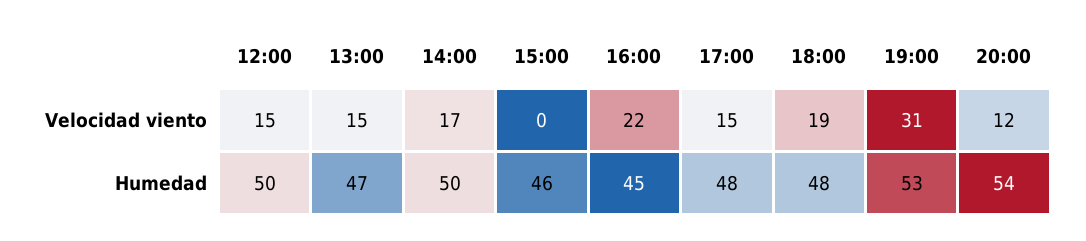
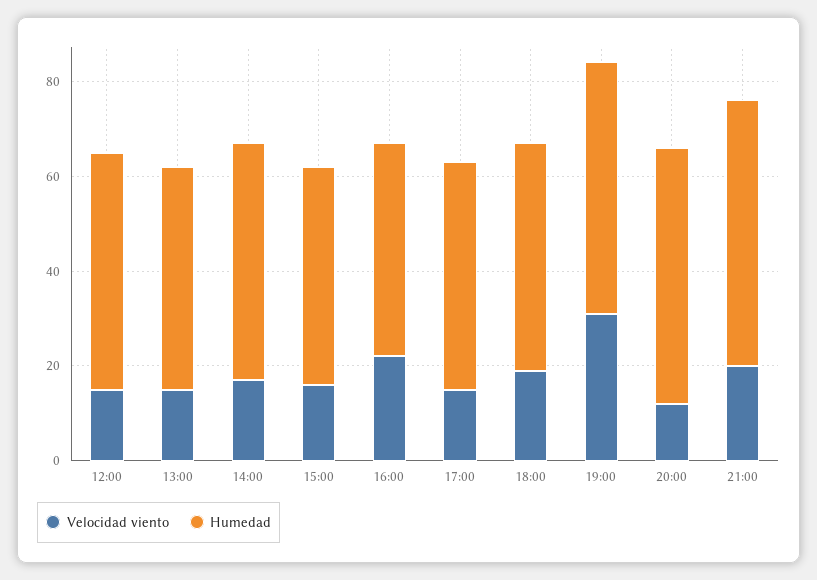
Velocidad viento, 15:00: 0 -> 15
Velocidad viento, 21:00: none -> 20
Humedad, 21:00: none -> 55

